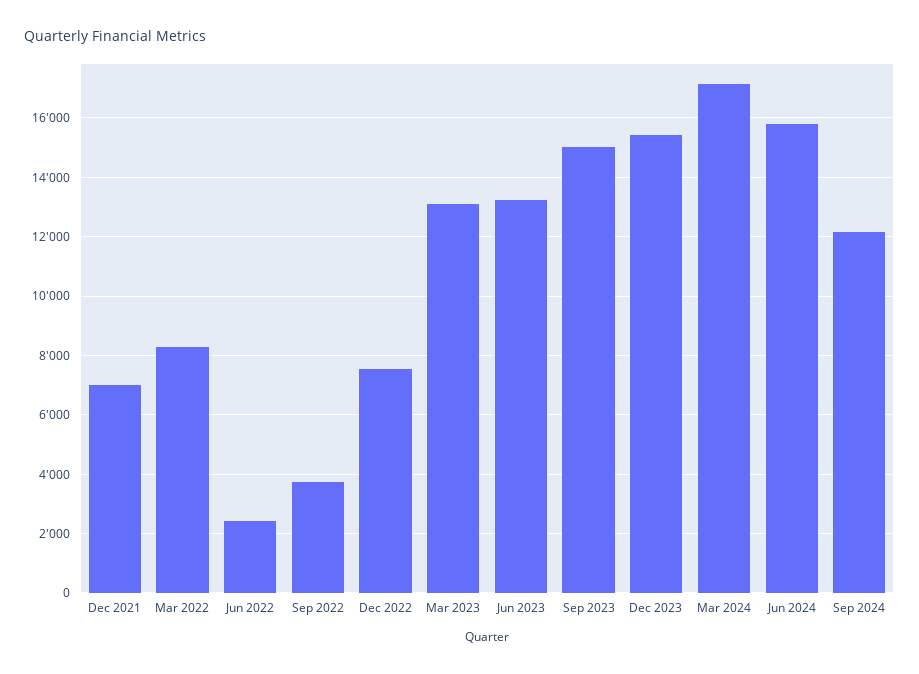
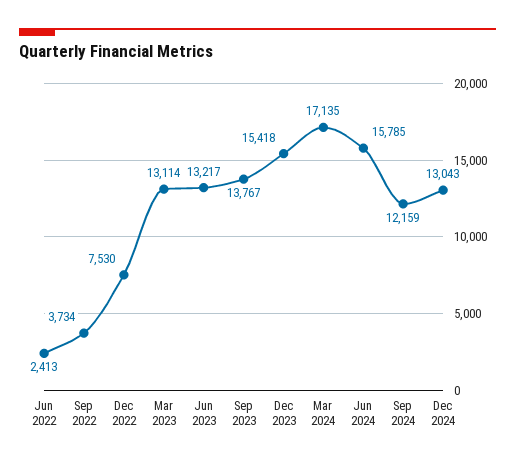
Dec 2021: 7000 -> none
Mar 2022: 8250 -> none
Sep 2023: 15000 -> 13767
Dec 2024: none -> 13043

